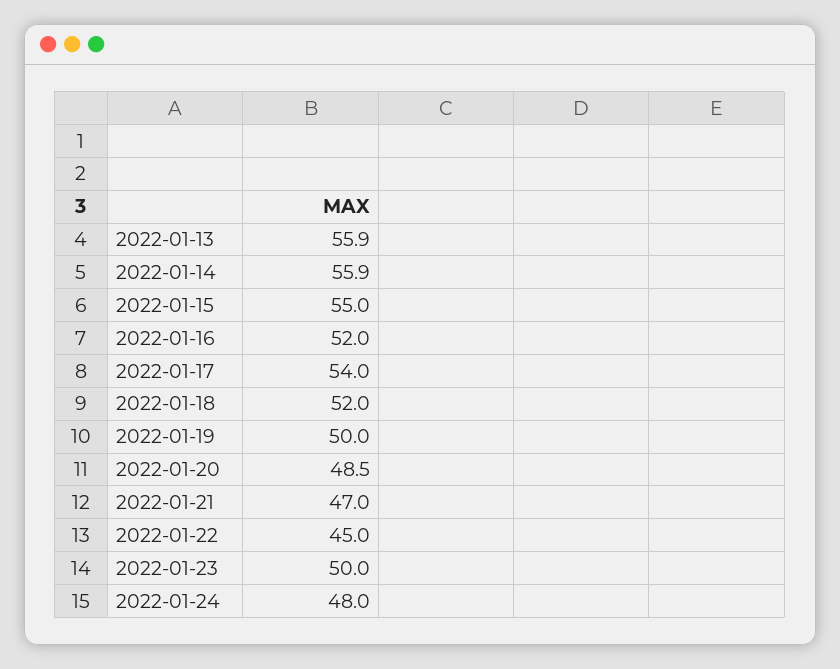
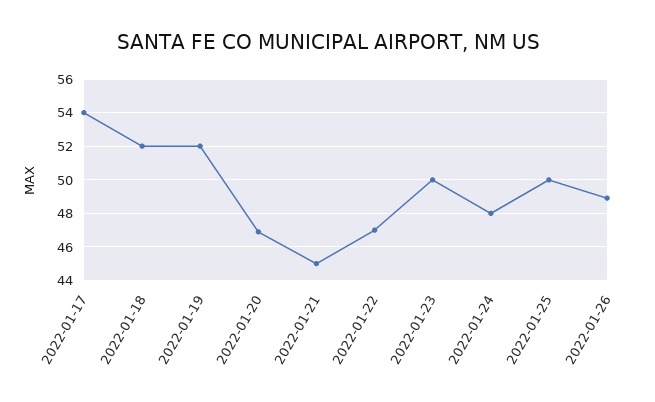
2022-01-13: 55.9 -> none
2022-01-14: 55.9 -> none
2022-01-15: 55 -> none
2022-01-16: 52 -> none
2022-01-19: 50 -> 52
2022-01-20: 48.5 -> 47
2022-01-21: 47 -> 45
2022-01-22: 45 -> 47
2022-01-25: none -> 50
2022-01-26: none -> 49

